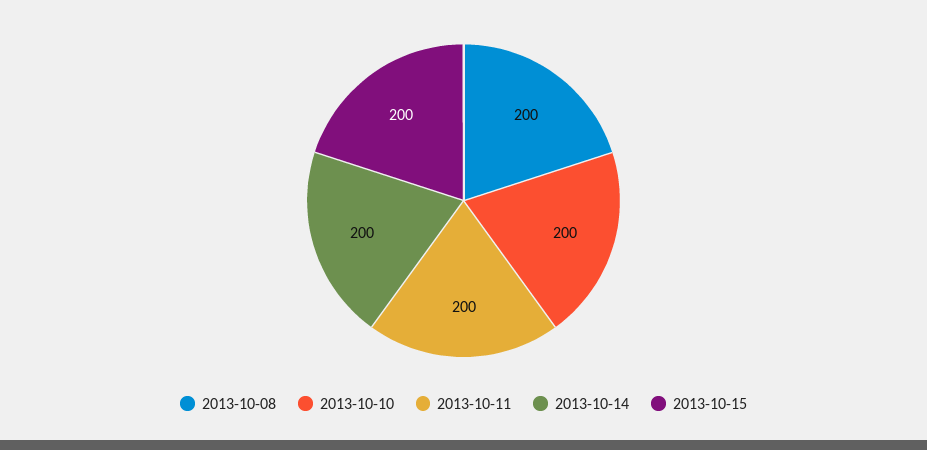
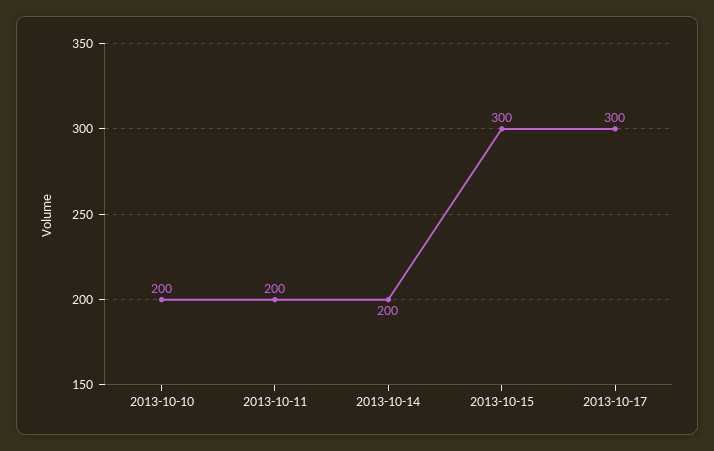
2013-10-08: 200 -> none
2013-10-15: 200 -> 300
2013-10-17: none -> 300

